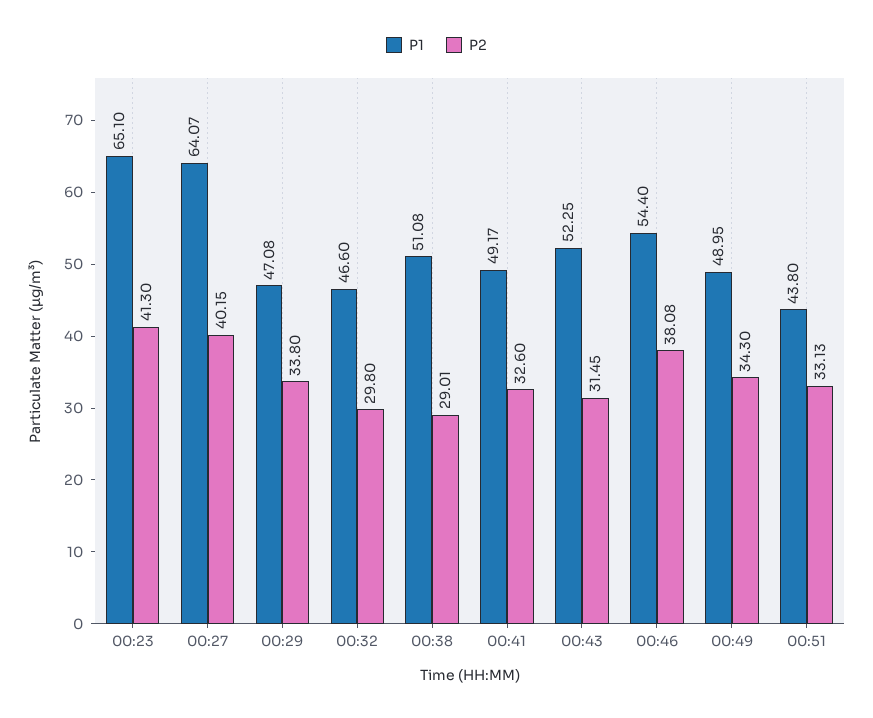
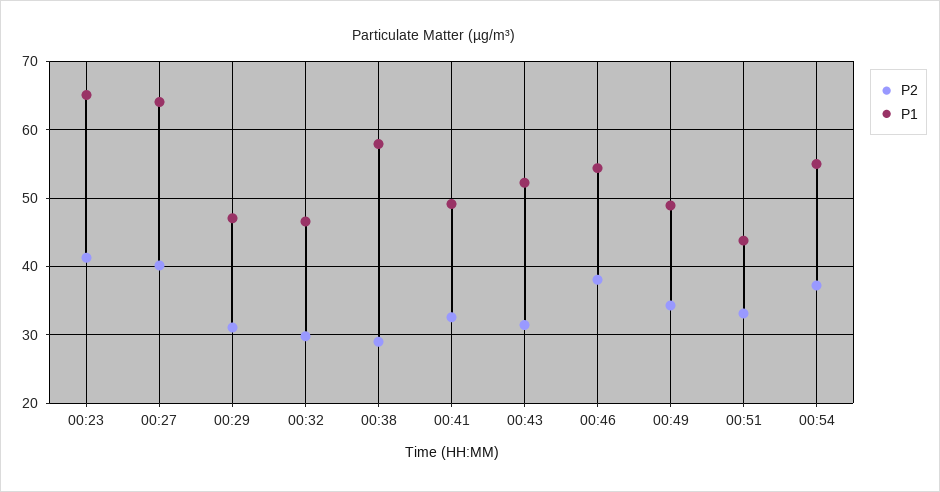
P2, 00:29: 33.8 -> 31
P1, 00:38: 51.08 -> 58
P2, 00:54: none -> 37
P1, 00:54: none -> 55

